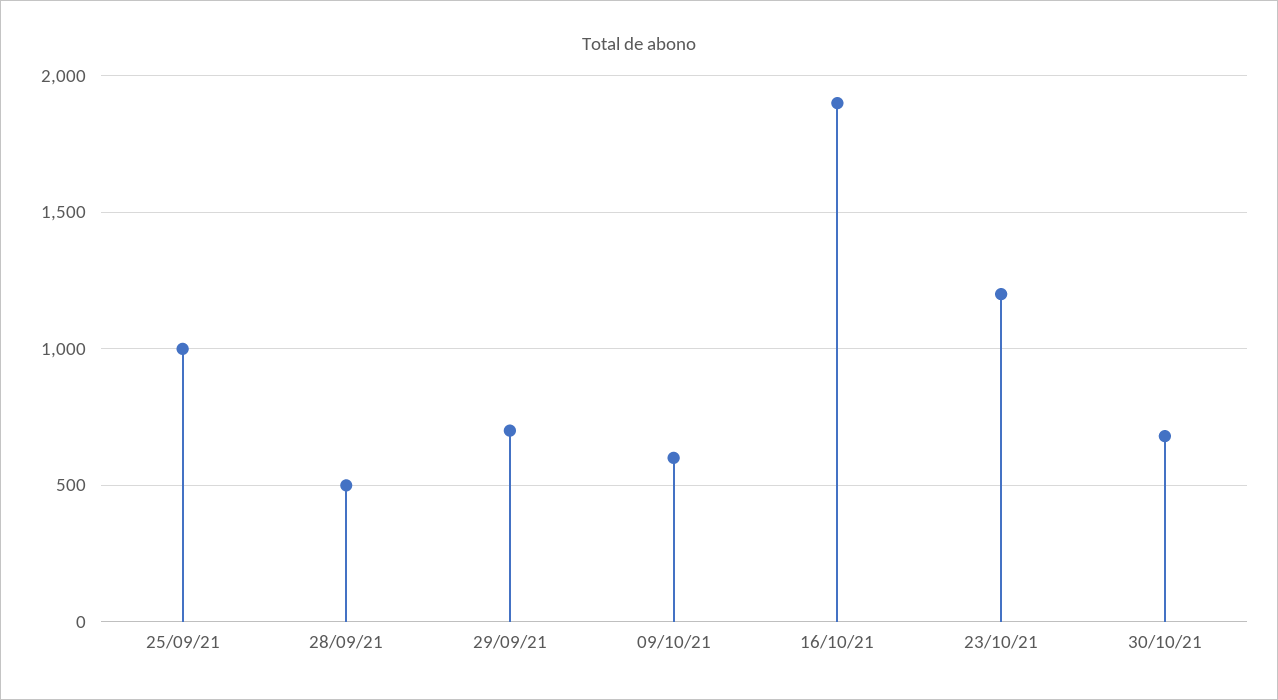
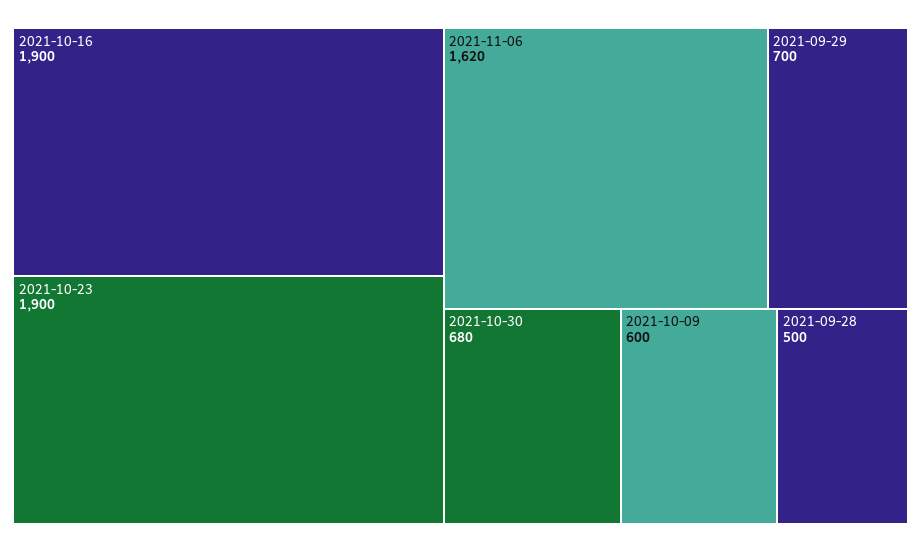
25/09/21: 1000 -> none
23/10/21: 1200 -> 1900
2021-11-06: none -> 1620

